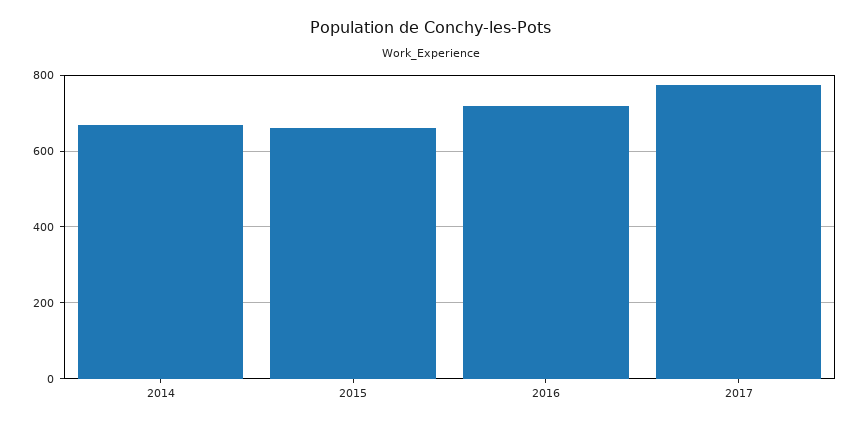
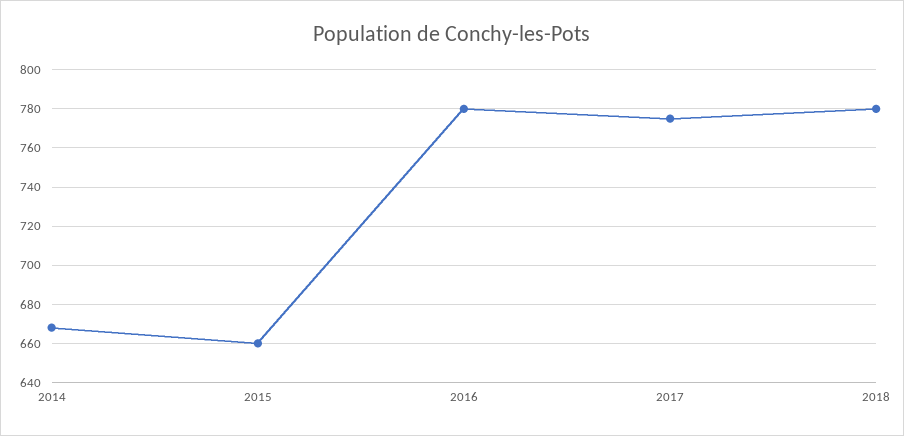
2016: 720 -> 780
2018: none -> 780

